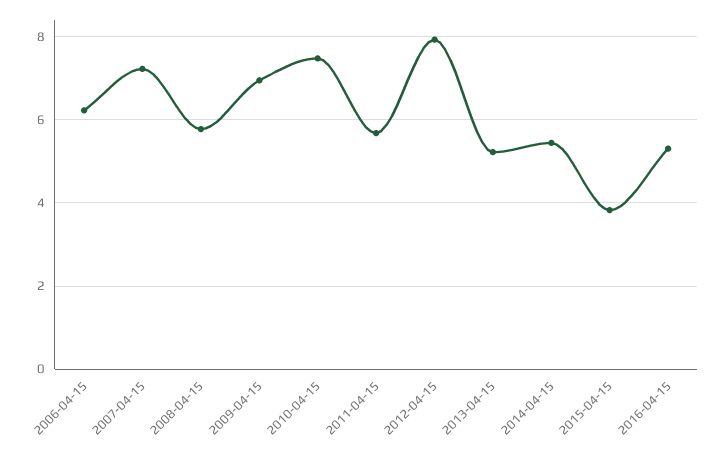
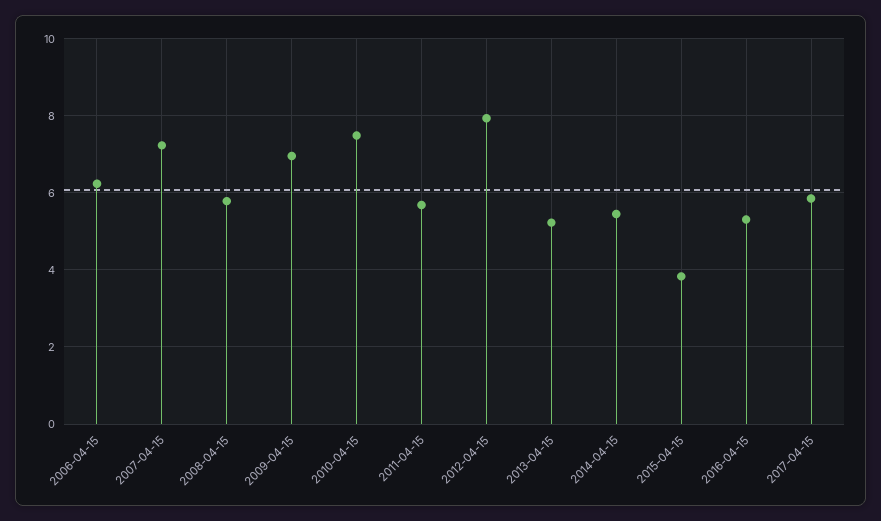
2017-04-15: none -> 5.8

